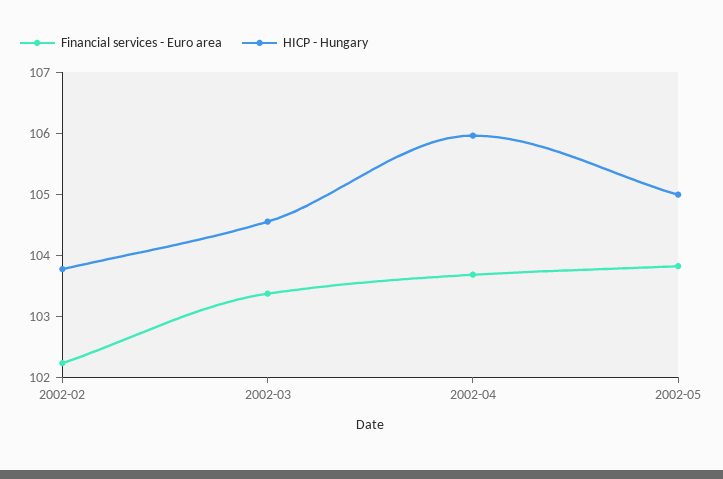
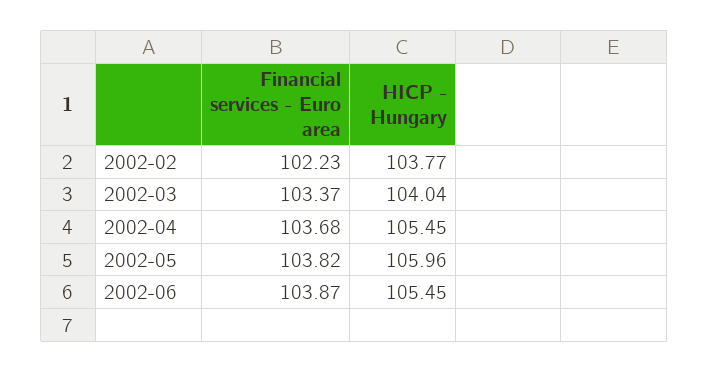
HICP - Hungary, 2002-03: 104.6 -> 104.04
HICP - Hungary, 2002-04: 106 -> 105.45
HICP - Hungary, 2002-05: 105 -> 105.96
Financial services - Euro area, 2002-06: none -> 103.87
HICP - Hungary, 2002-06: none -> 105.45

